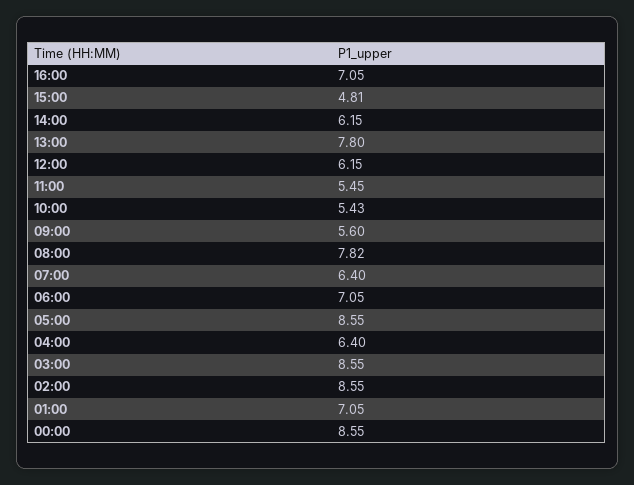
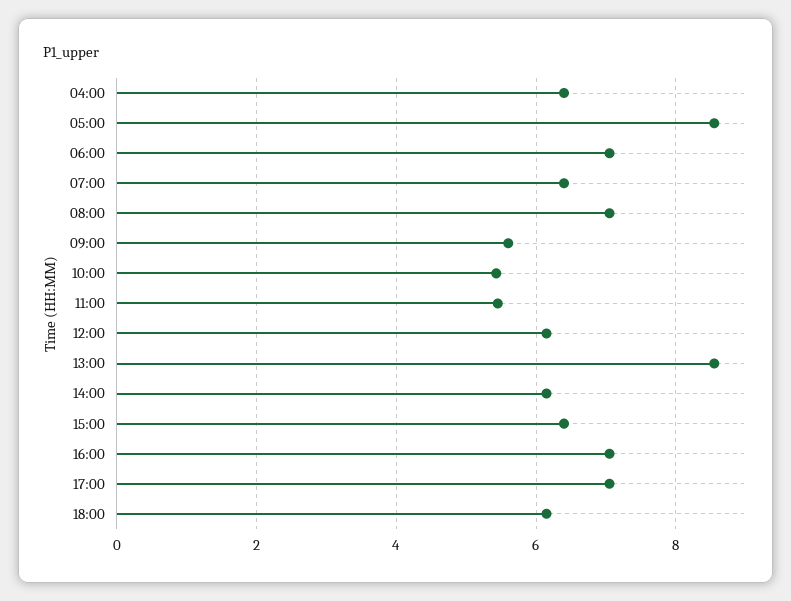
15:00: 4.81 -> 6.4
13:00: 7.8 -> 8.6
08:00: 7.82 -> 7
03:00: 8.55 -> none
02:00: 8.55 -> none
01:00: 7.05 -> none
00:00: 8.55 -> none
17:00: none -> 7
18:00: none -> 6.2

